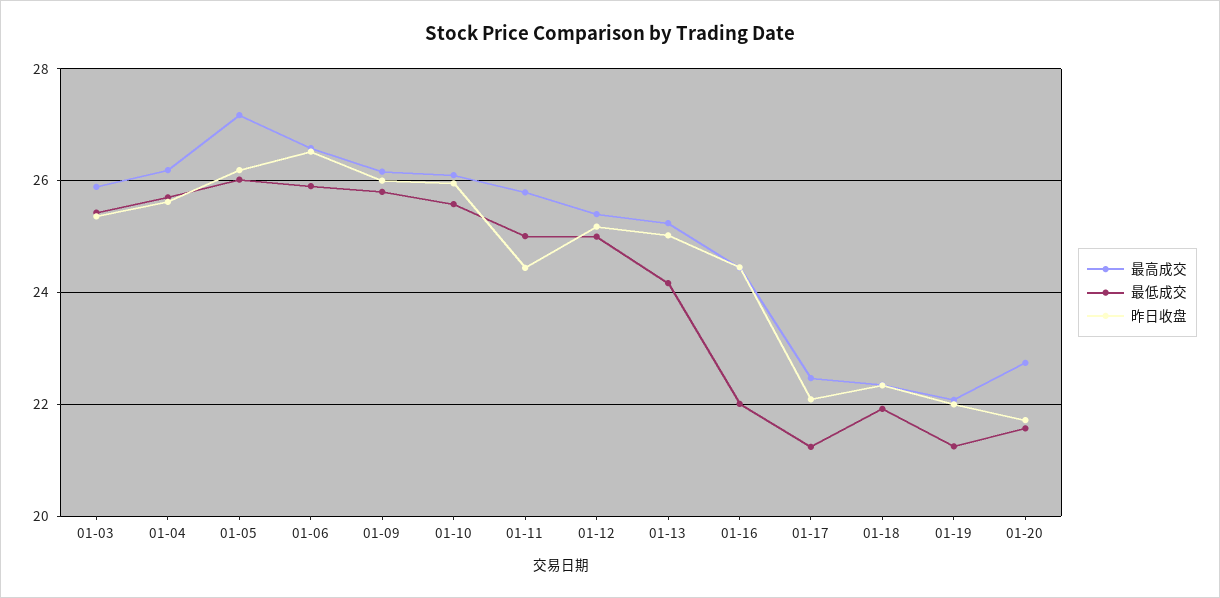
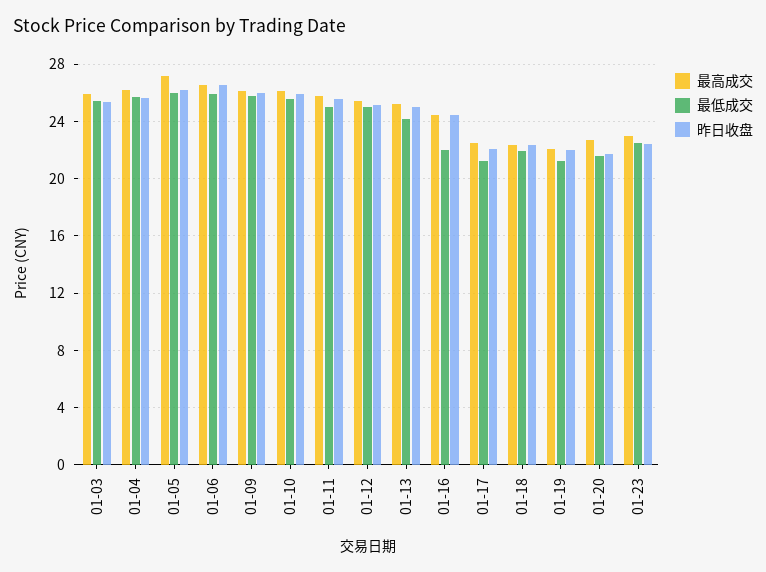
昨日收盘, 01-11: 24.4 -> 25.5
最高成交, 01-23: none -> 23
最低成交, 01-23: none -> 22.5
昨日收盘, 01-23: none -> 22.5

